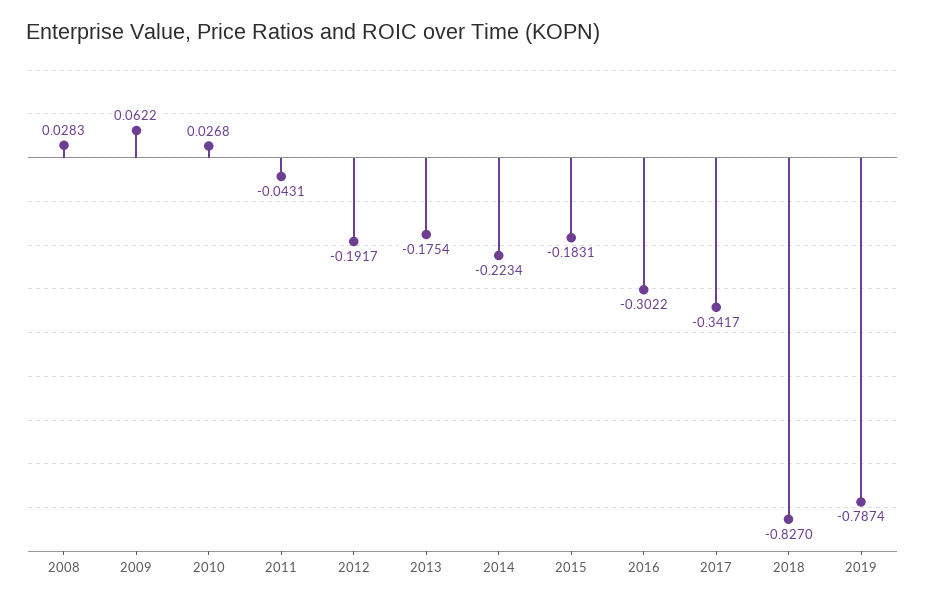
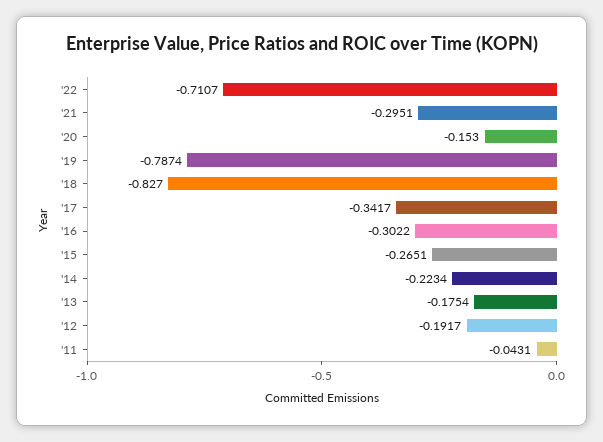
2008: 0.0283 -> none
2009: 0.0622 -> none
2010: 0.0268 -> none
2015: -0.1831 -> -0.2651
'22: none -> -0.7107
'21: none -> -0.2951
'20: none -> -0.153

